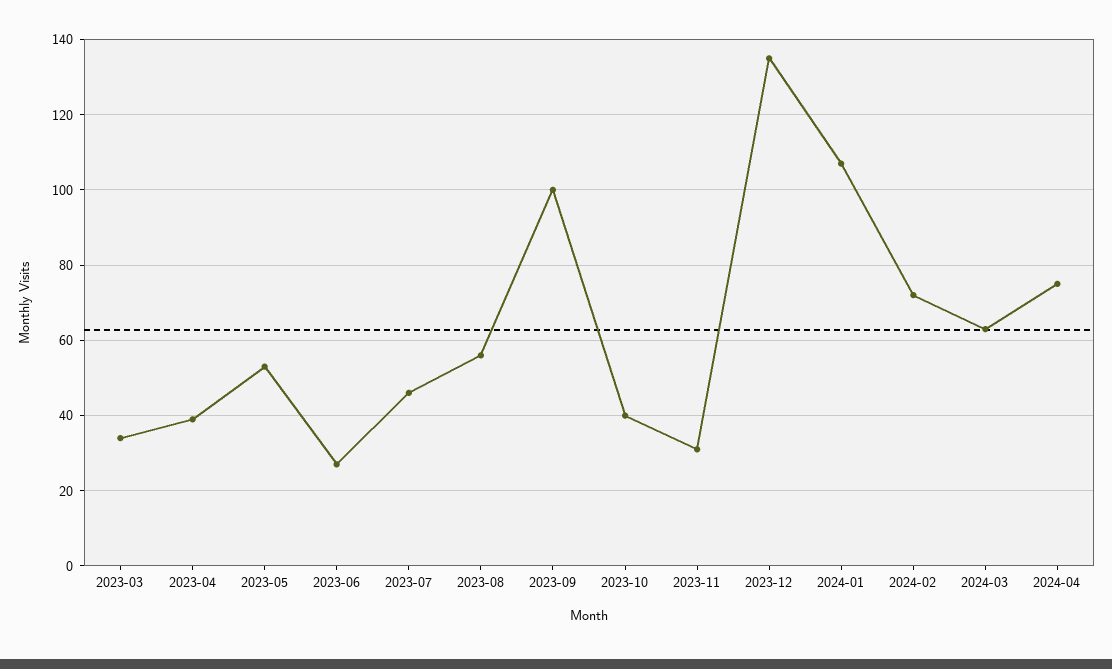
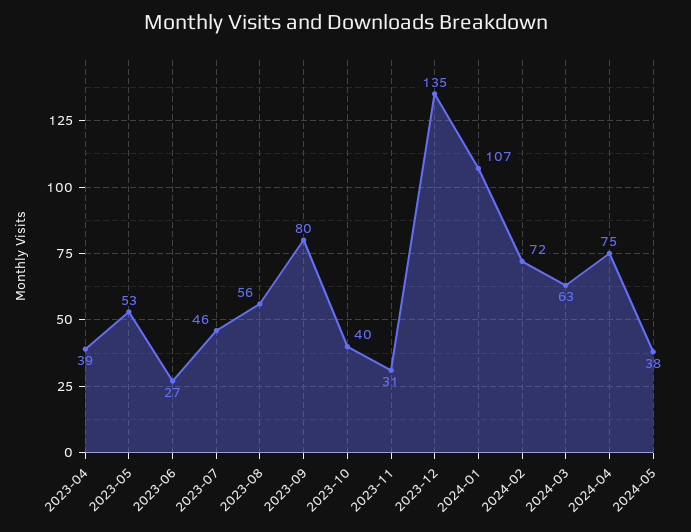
2023-03: 35 -> none
2023-09: 100 -> 80
2024-05: none -> 38

